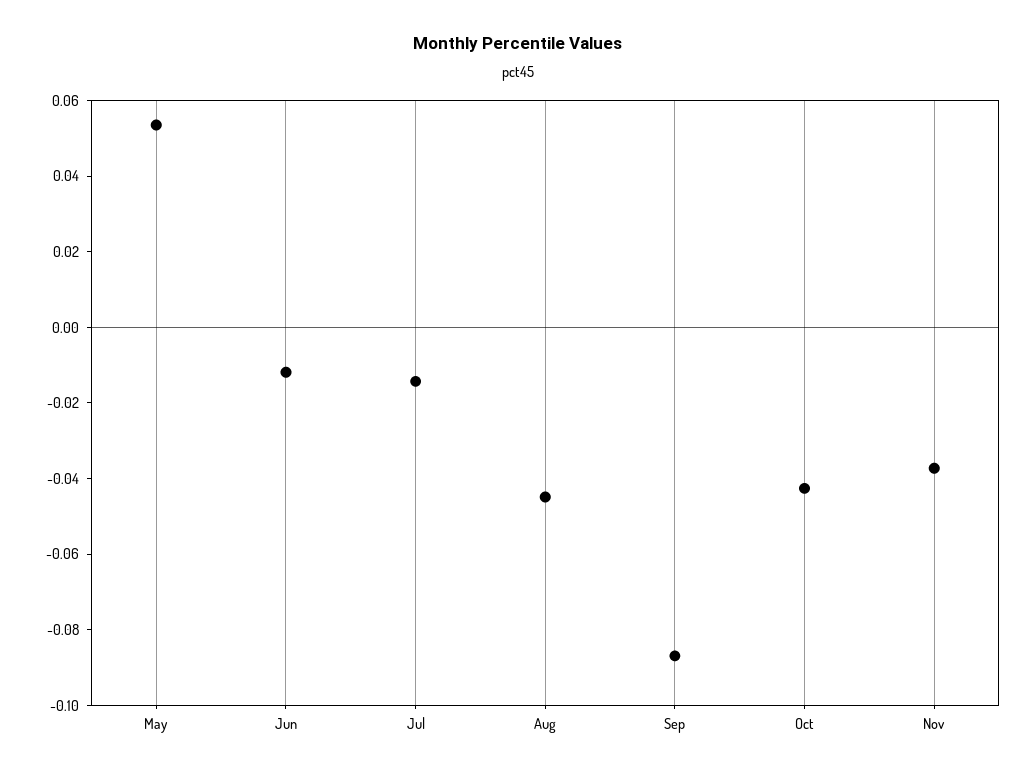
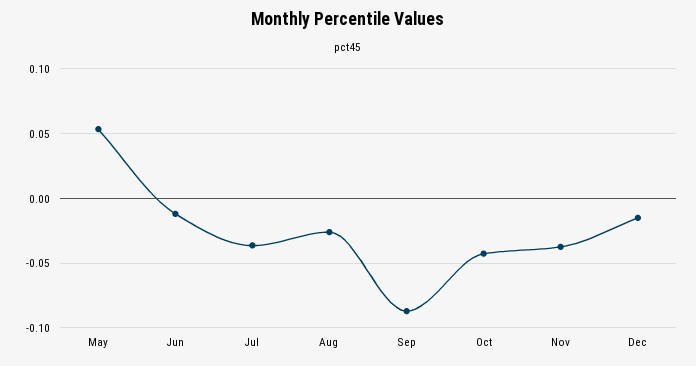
Jul: -0.015 -> -0.035
Aug: -0.045 -> -0.025
Dec: none -> -0.015

